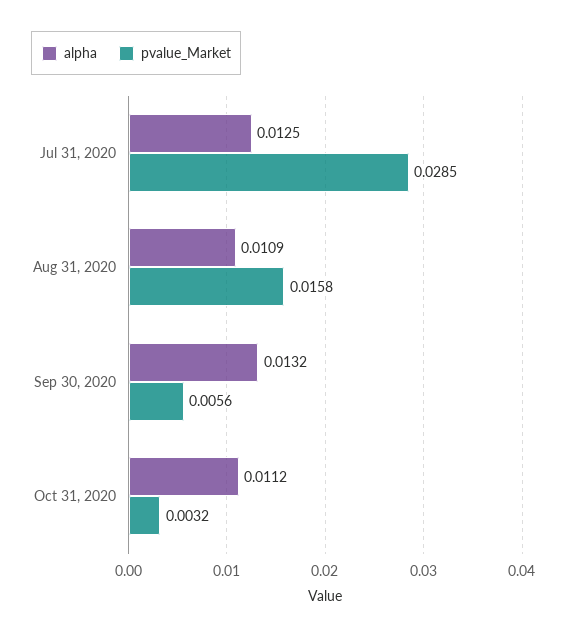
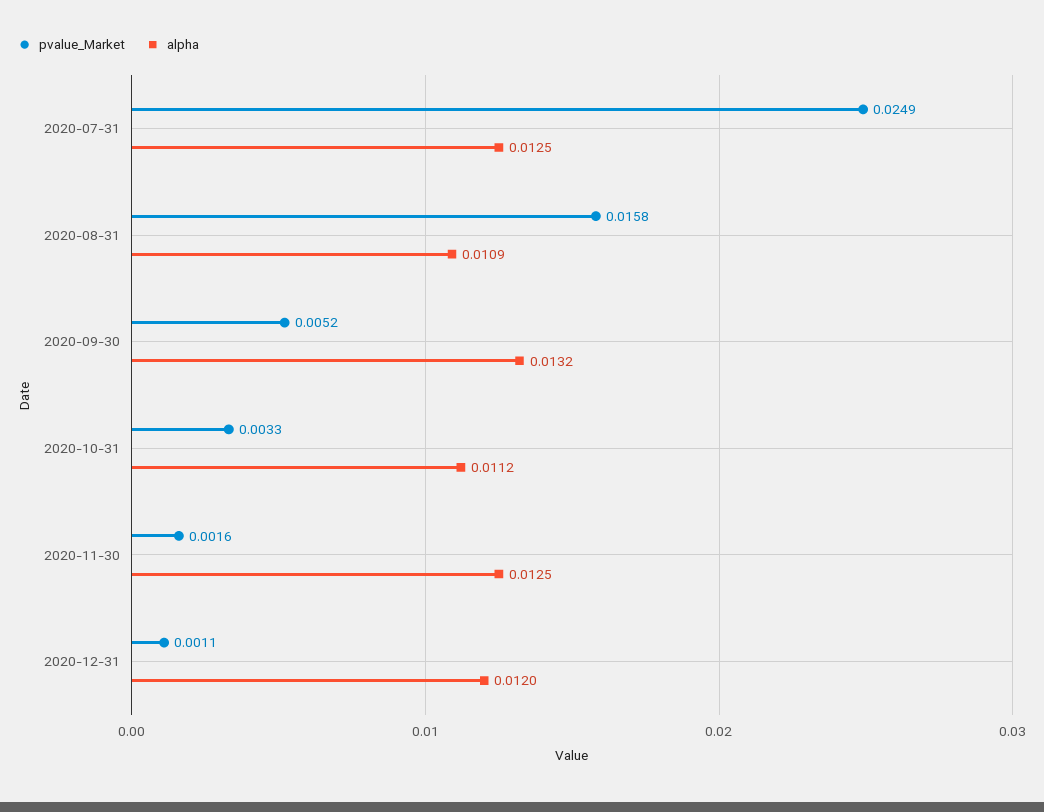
pvalue_Market, Jul 31, 2020: 0.0285 -> 0.0249
pvalue_Market, Sep 30, 2020: 0.0056 -> 0.0052
pvalue_Market, Oct 31, 2020: 0.0032 -> 0.0033
pvalue_Market, 2020-11-30: none -> 0.0016
alpha, 2020-11-30: none -> 0.0125
pvalue_Market, 2020-12-31: none -> 0.0011
alpha, 2020-12-31: none -> 0.012

